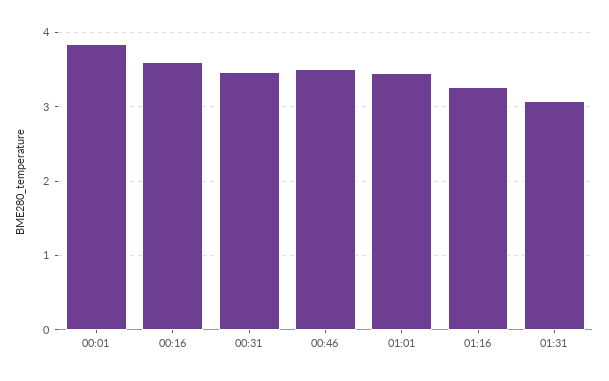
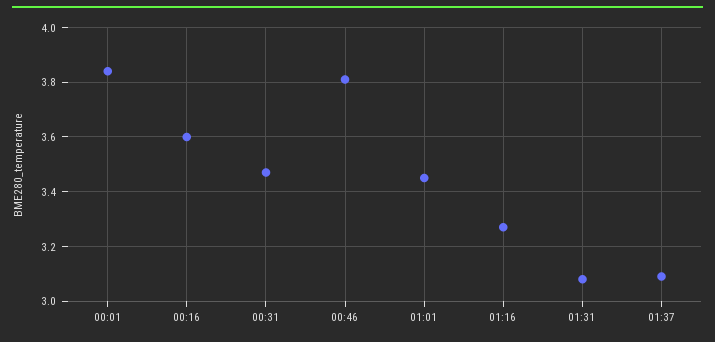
00:46: 3.5 -> 3.8
01:37: none -> 3.1

